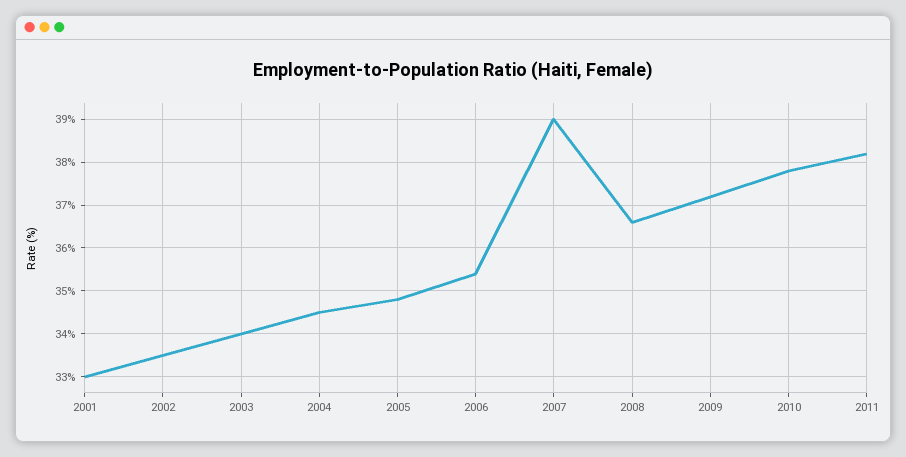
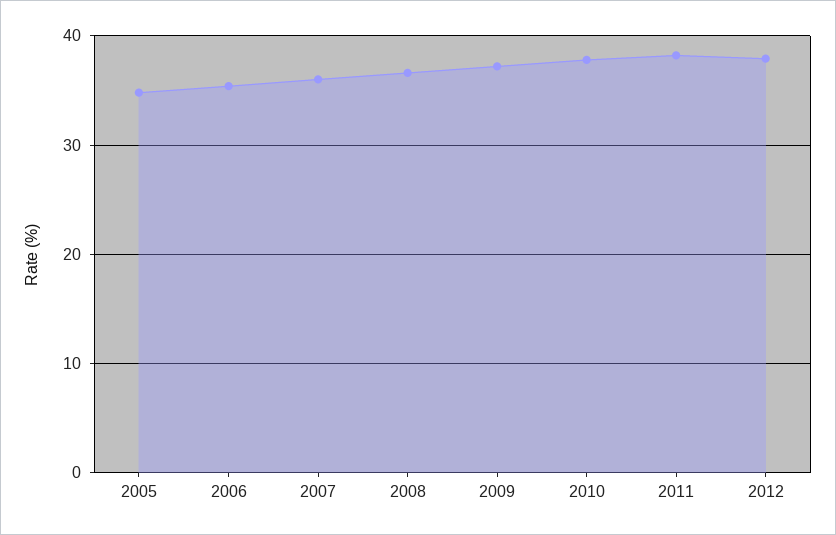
2001: 33 -> none
2002: 33.5 -> none
2003: 34 -> none
2004: 34.5 -> none
2007: 39 -> 36
2012: none -> 38

